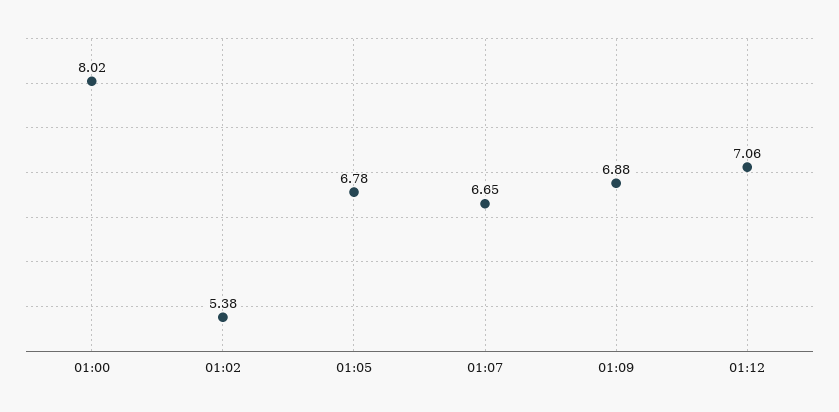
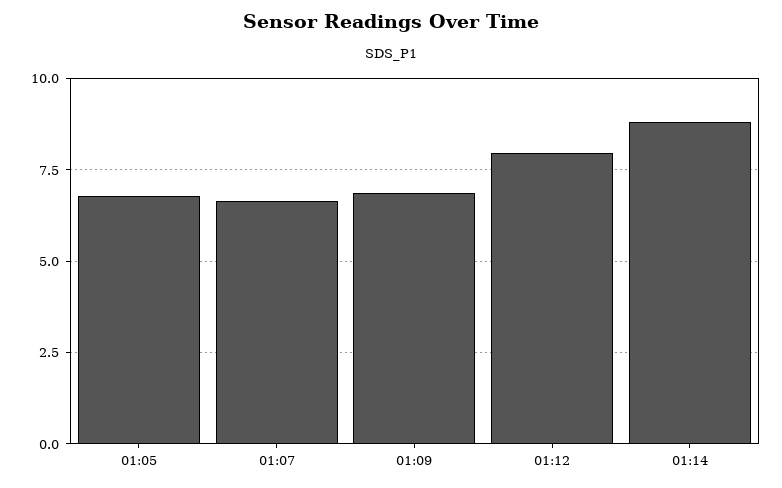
01:00: 8.02 -> none
01:02: 5.38 -> none
01:12: 7.06 -> 8
01:14: none -> 8.75

